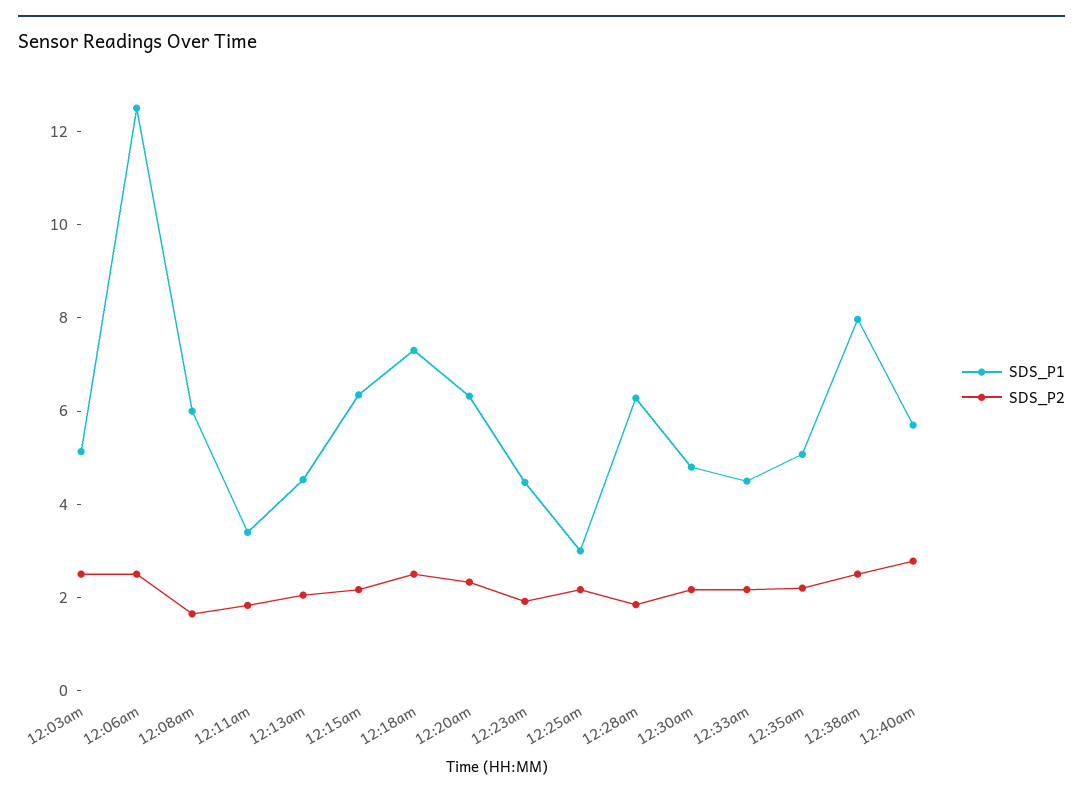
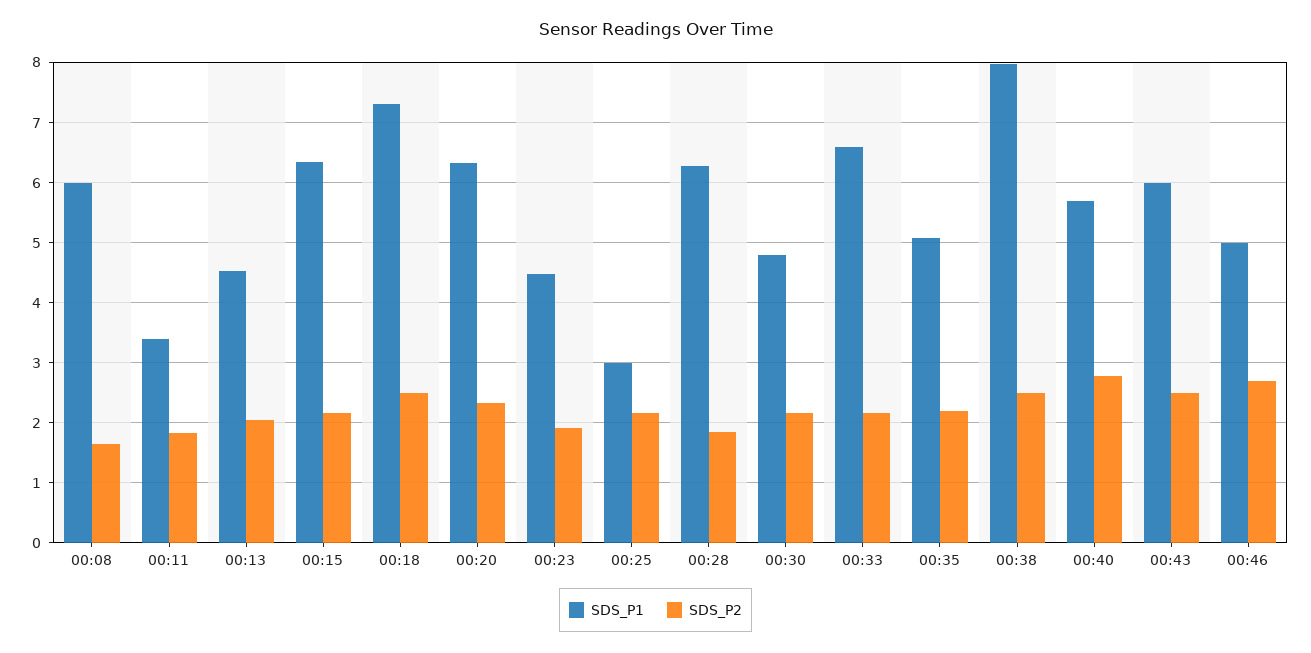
SDS_P1, 12:03am: 5 -> none
SDS_P2, 12:03am: 2.5 -> none
SDS_P1, 12:06am: 12.5 -> none
SDS_P2, 12:06am: 2.5 -> none
SDS_P1, 12:33am: 4.5 -> 6.6
SDS_P1, 00:43: none -> 6
SDS_P2, 00:43: none -> 2.5
SDS_P1, 00:46: none -> 5
SDS_P2, 00:46: none -> 2.7

